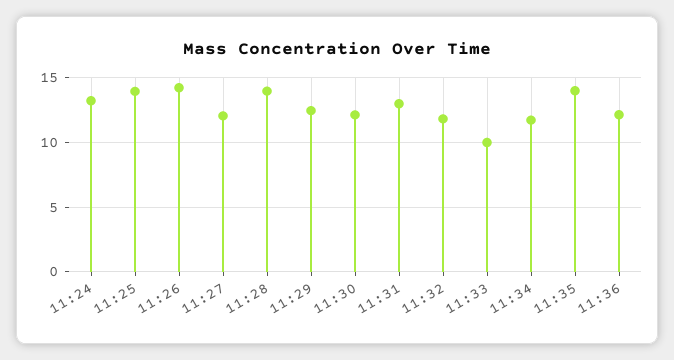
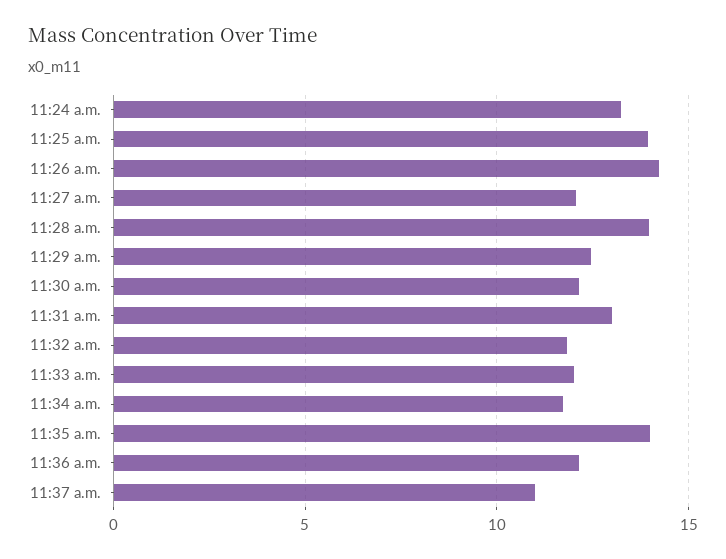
11:33: 10 -> 12
11:37 a.m.: none -> 11

